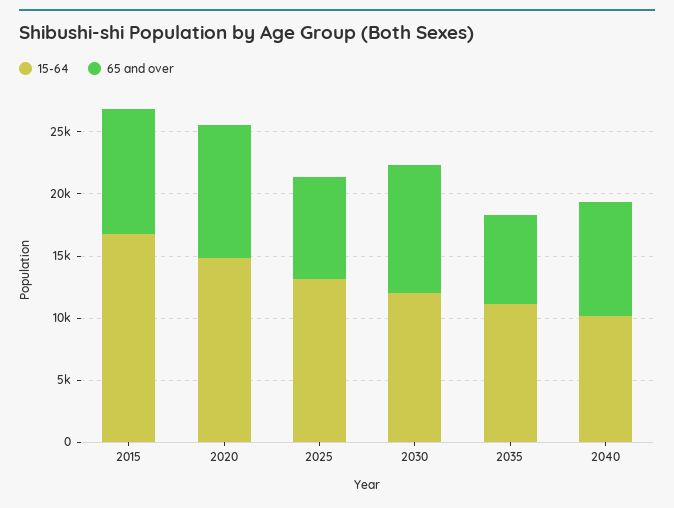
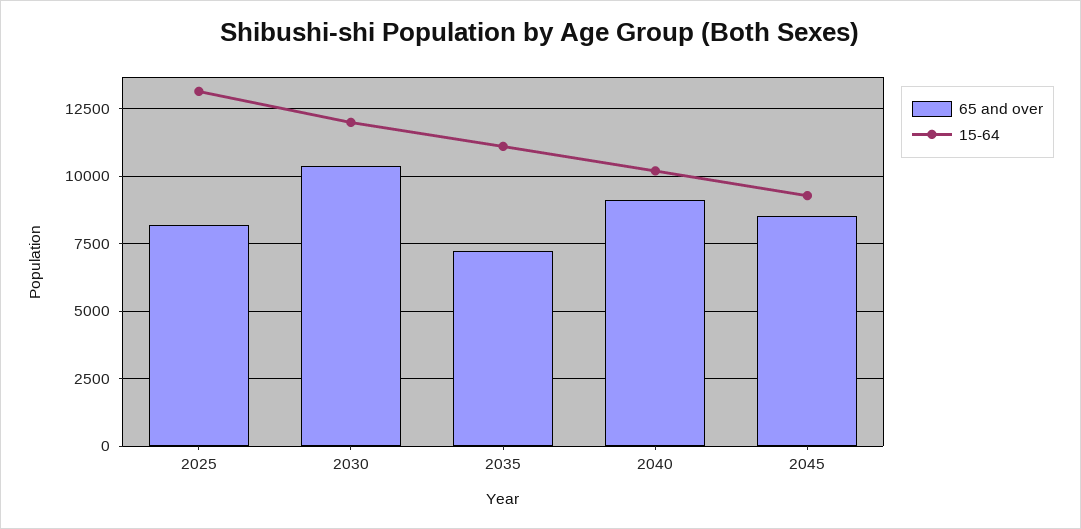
15-64, 2015: 17000 -> none
65 and over, 2015: 10000 -> none
15-64, 2020: 15000 -> none
65 and over, 2020: 11000 -> none
65 and over, 2045: none -> 8500
15-64, 2045: none -> 9250

